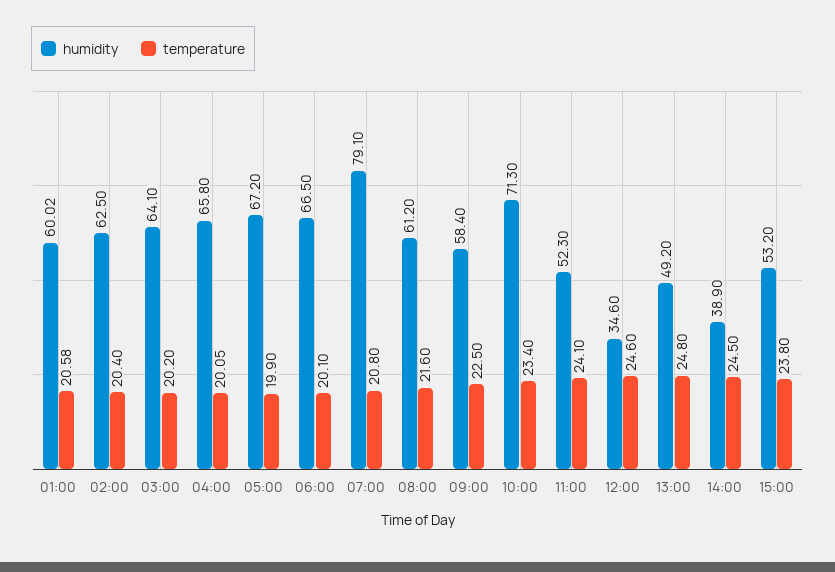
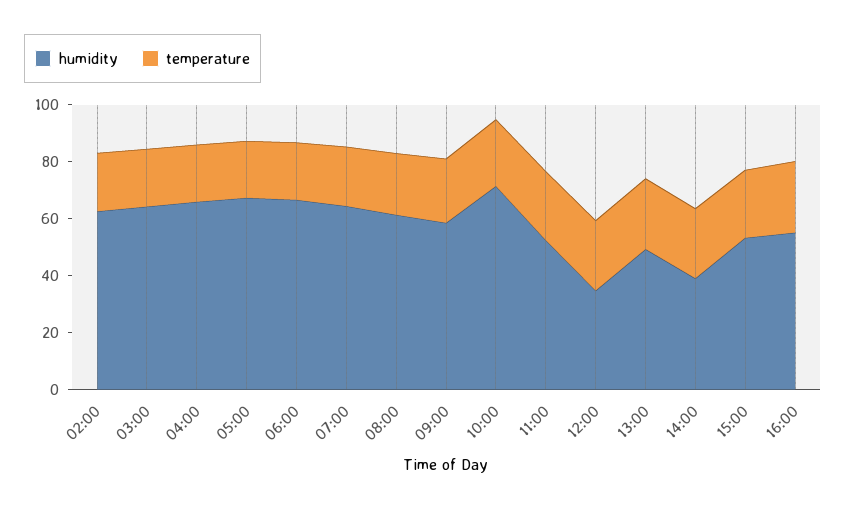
humidity, 01:00: 60.02 -> none
temperature, 01:00: 20.58 -> none
humidity, 07:00: 79.1 -> 65
humidity, 16:00: none -> 55
temperature, 16:00: none -> 25

